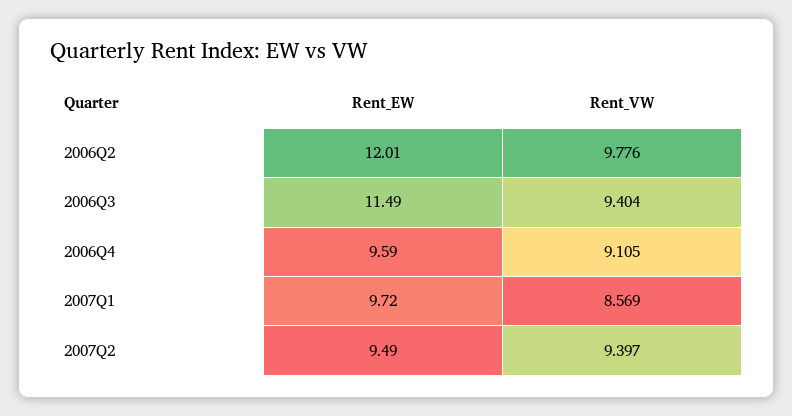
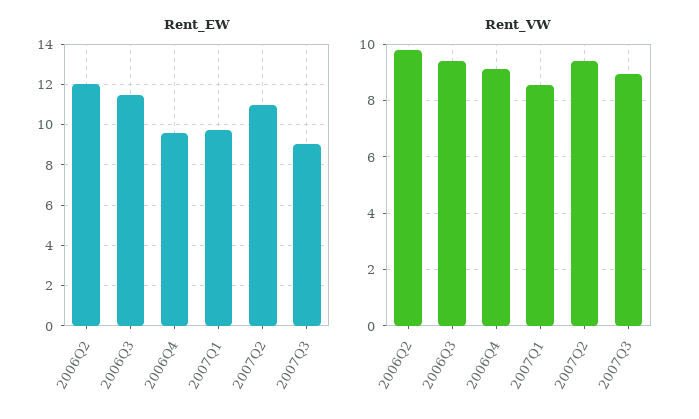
Rent_EW, 2007Q2: 9.49 -> 11
Rent_EW, 2007Q3: none -> 9
Rent_VW, 2007Q3: none -> 9

